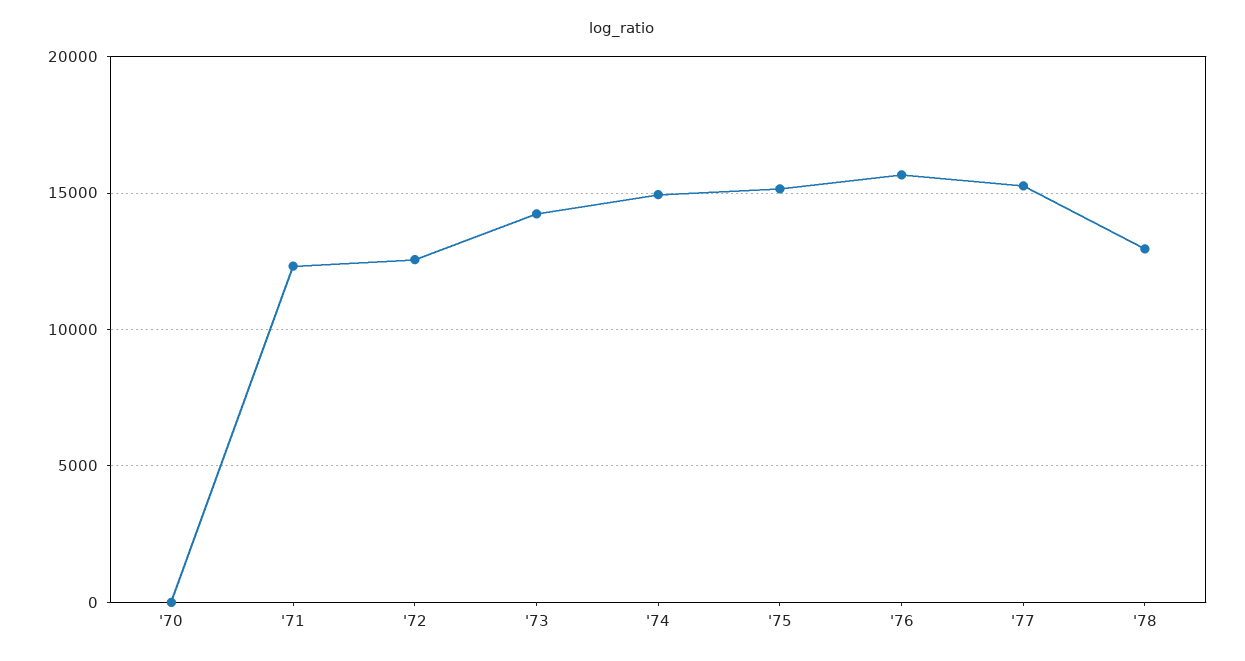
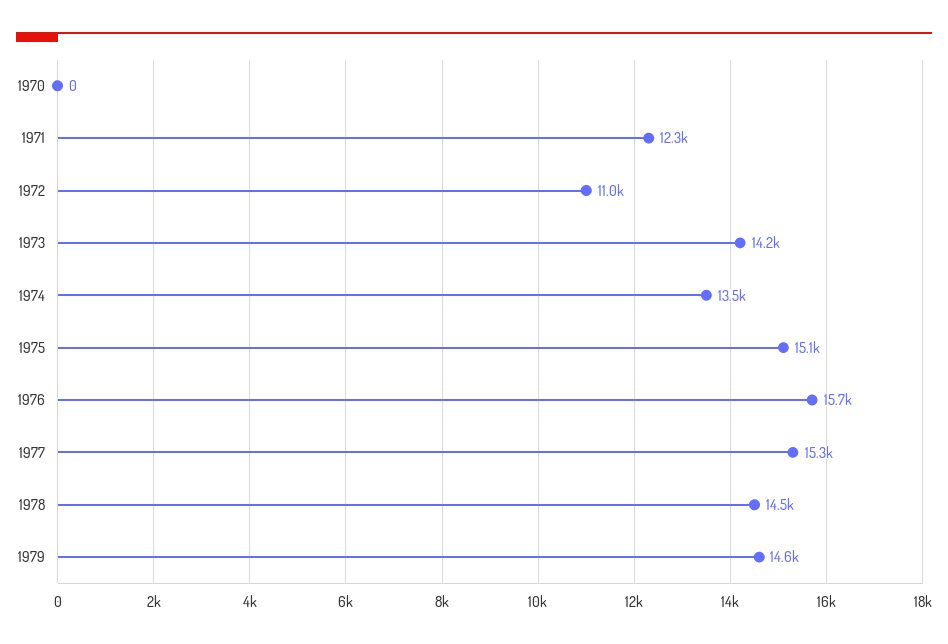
'72: 12500 -> 11000
'74: 15000 -> 13500
'78: 13000 -> 14500
1979: none -> 14600

